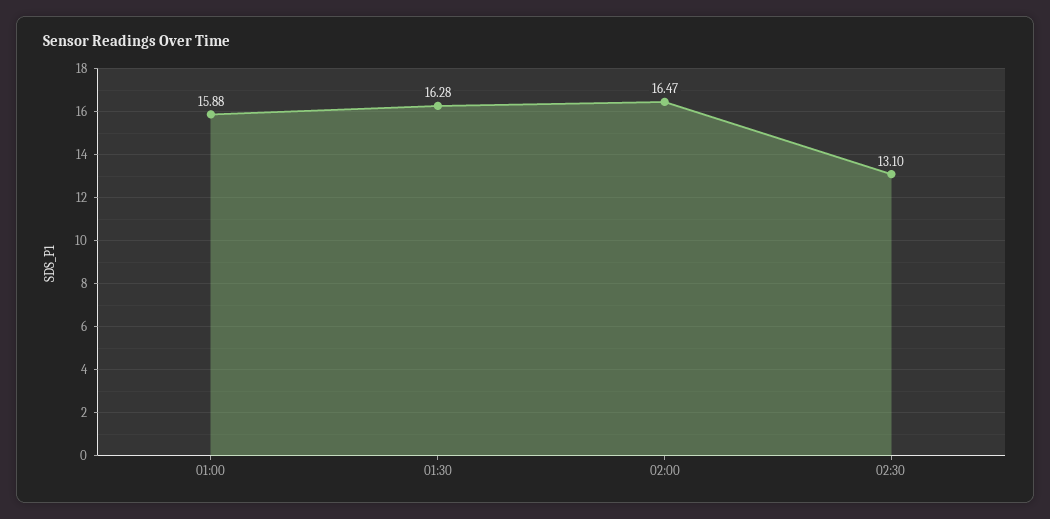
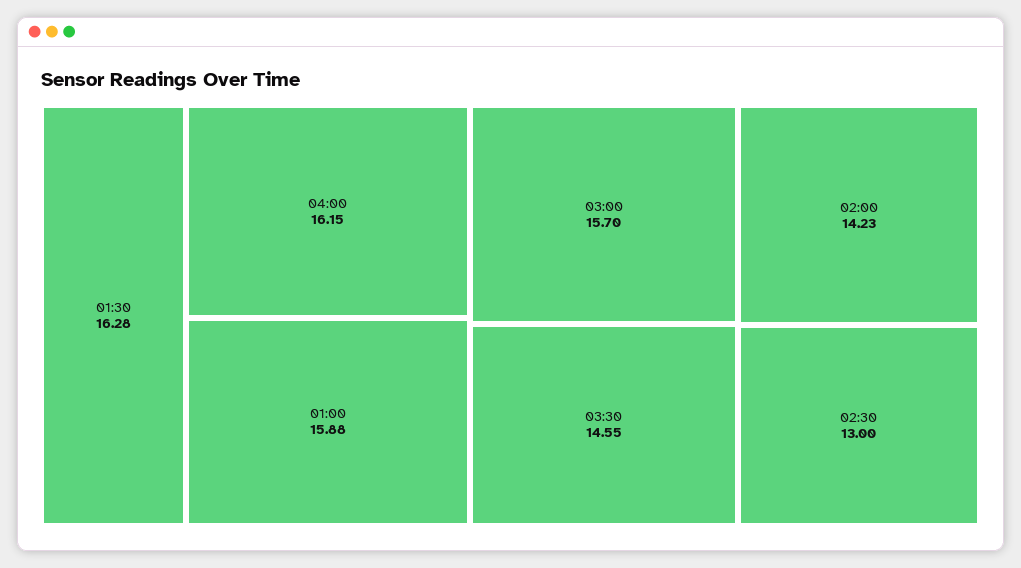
02:00: 16.47 -> 14.23
02:30: 13.1 -> 13
04:00: none -> 16.15
03:00: none -> 15.7
03:30: none -> 14.55

